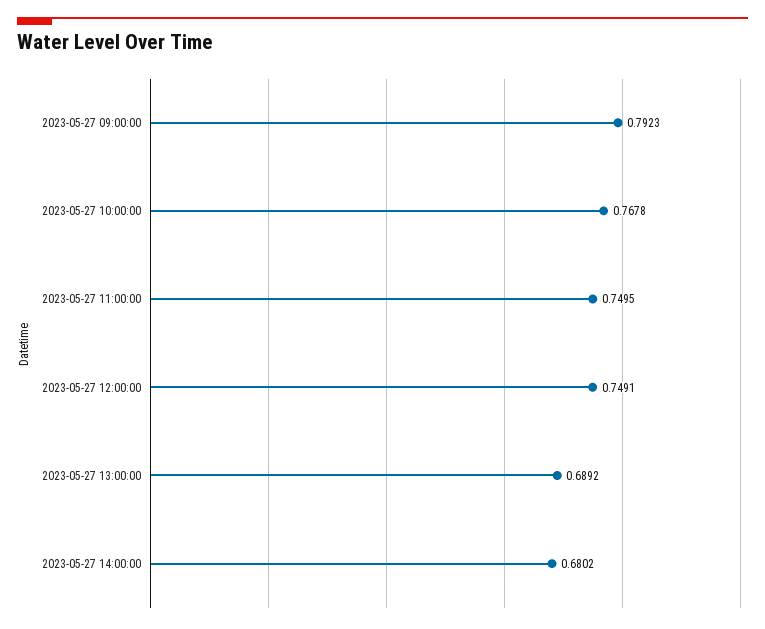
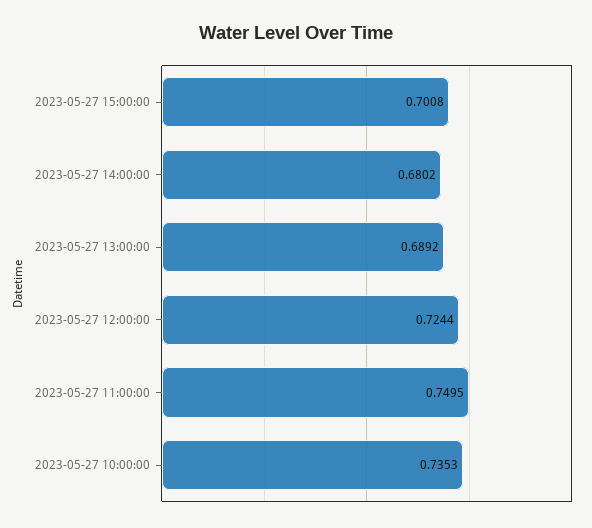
2023-05-27 09:00:00: 0.7923 -> none
2023-05-27 10:00:00: 0.7678 -> 0.7353
2023-05-27 12:00:00: 0.7491 -> 0.7244
2023-05-27 15:00:00: none -> 0.7008

